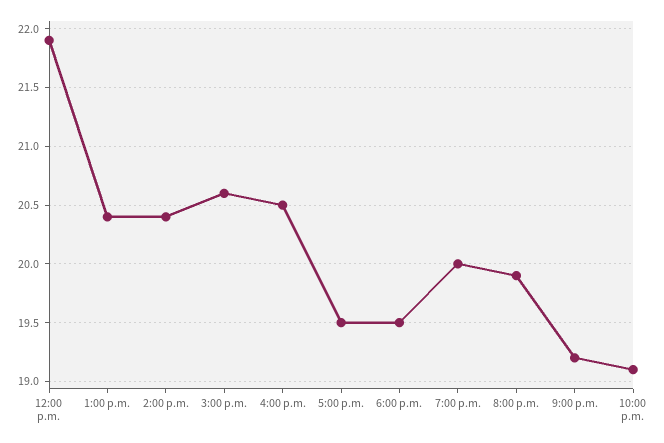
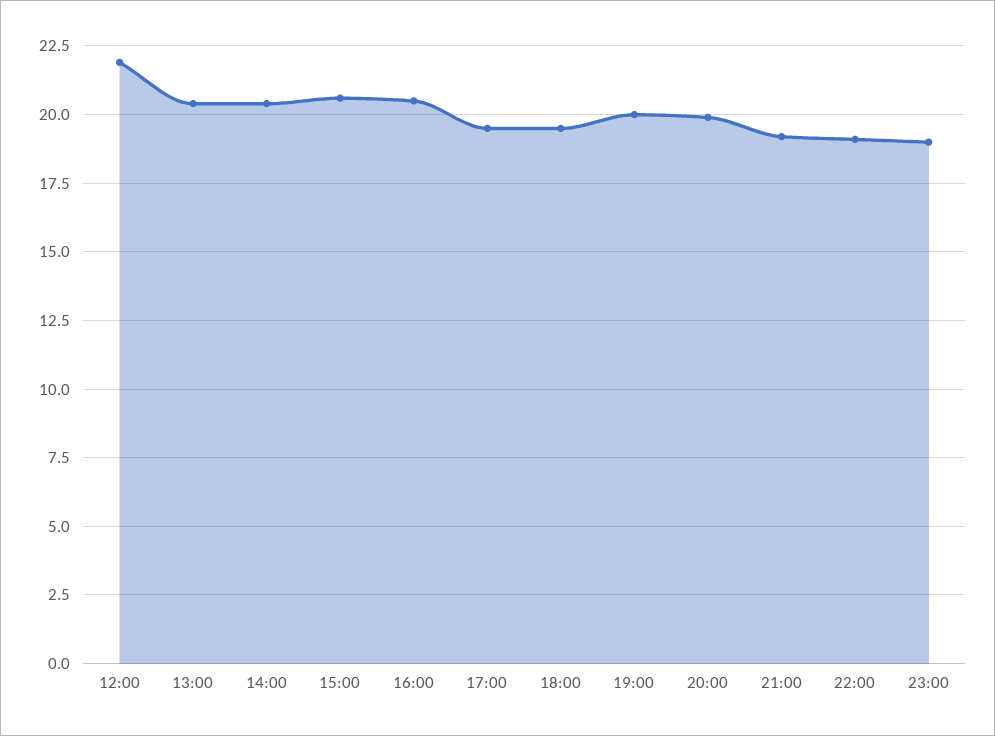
23:00: none -> 19

